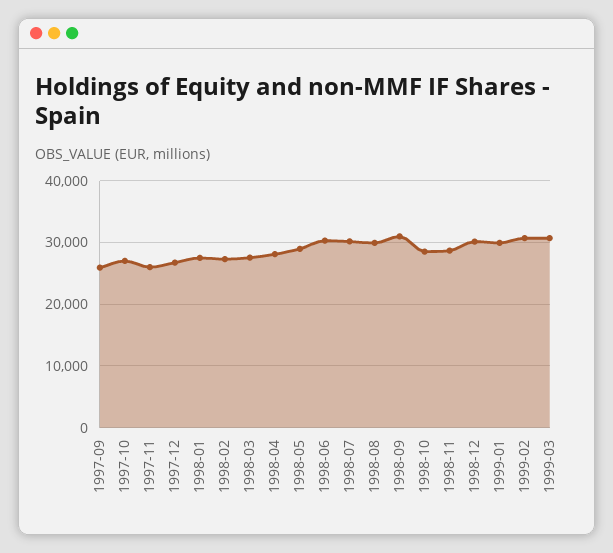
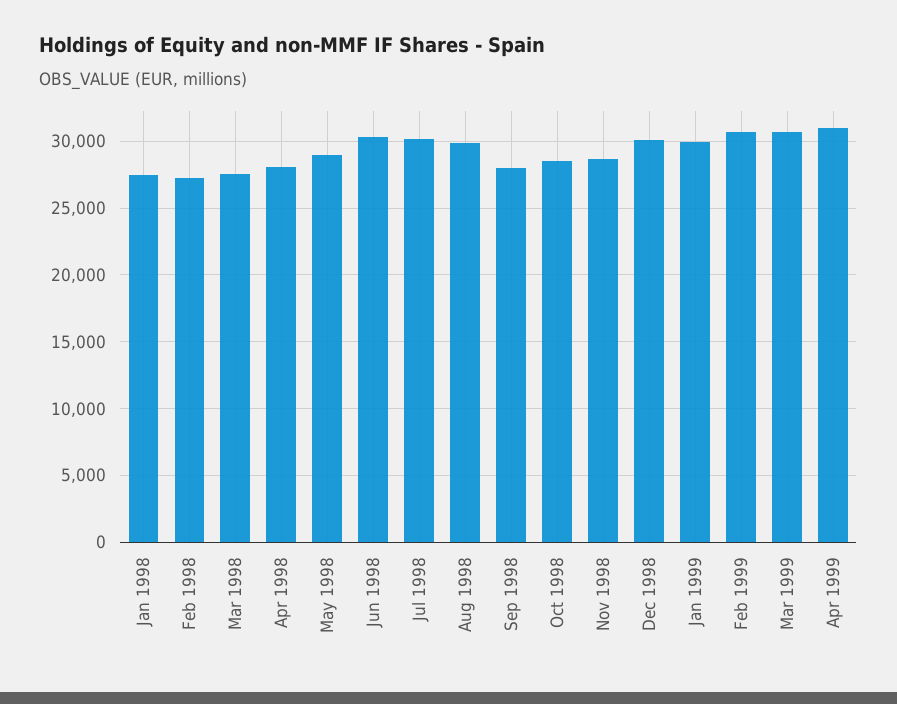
1997-09: 26000 -> none
1997-10: 27000 -> none
1997-11: 26000 -> none
1997-12: 27000 -> none
1998-09: 31000 -> 28000
Apr 1999: none -> 31000

